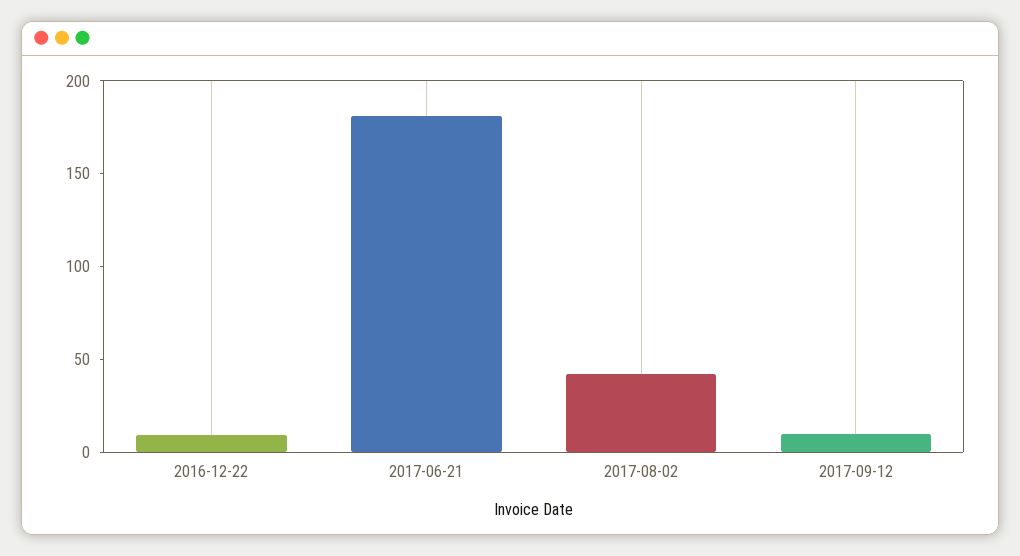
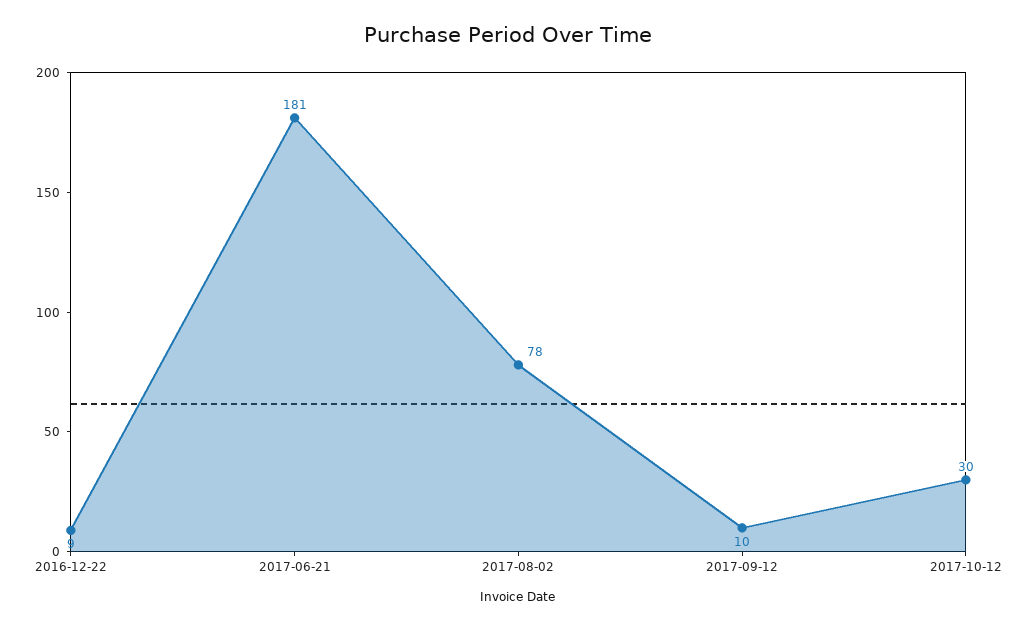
2017-08-02: 40 -> 78
2017-10-12: none -> 30

